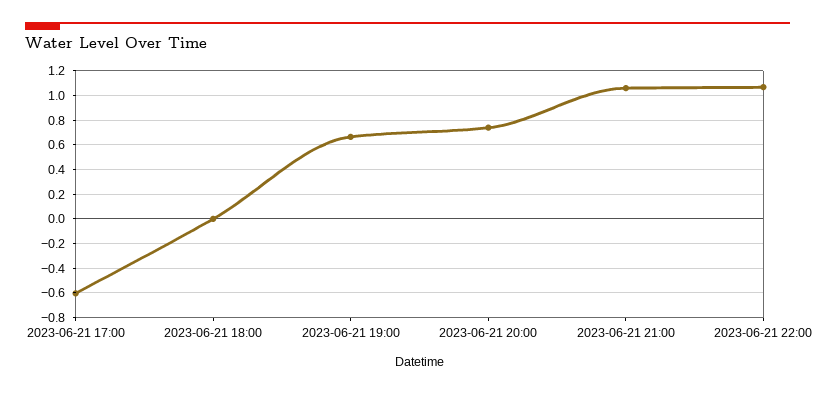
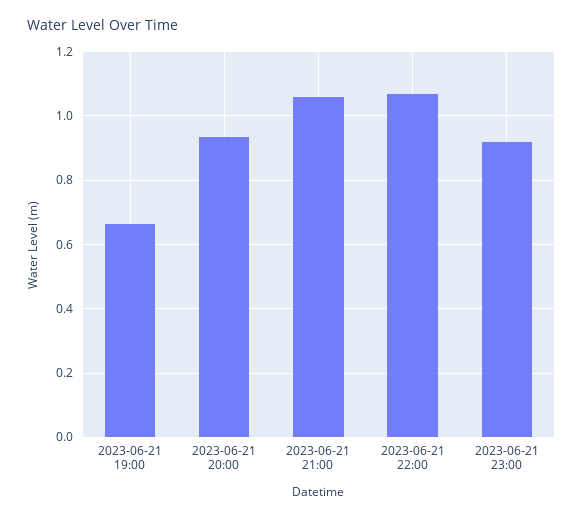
2023-06-21 17:00: -0.6 -> none
2023-06-21 18:00: 0 -> none
2023-06-21 20:00: 0.75 -> 0.94
2023-06-21 23:00: none -> 0.92

